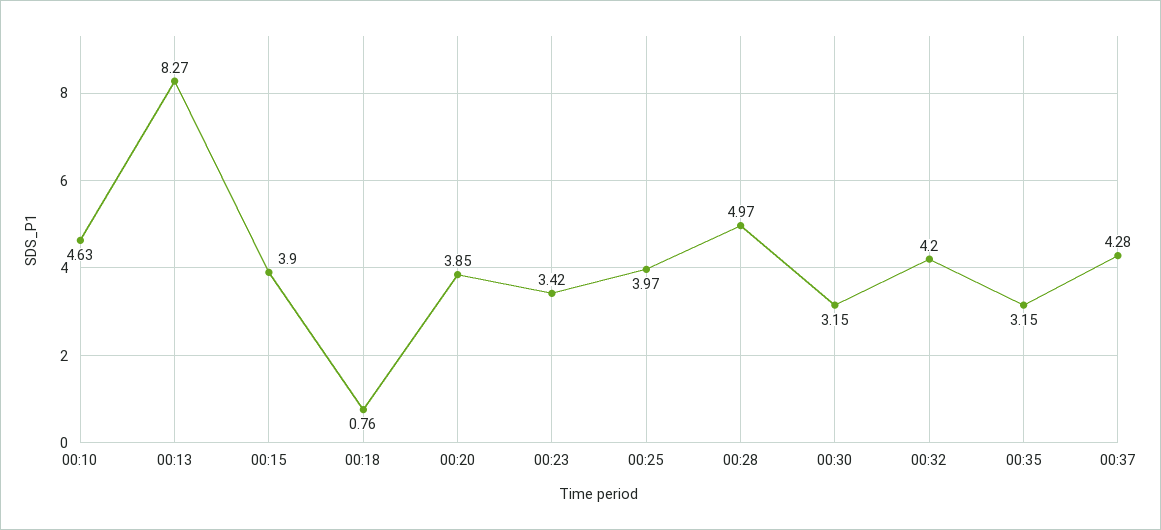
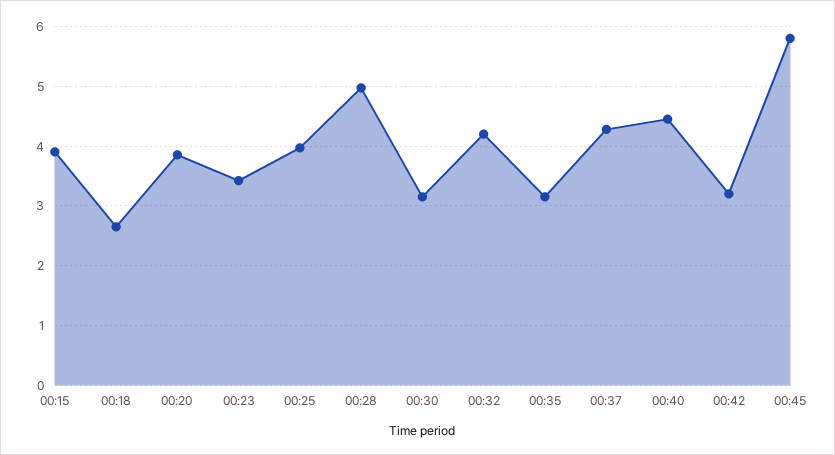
00:10: 4.63 -> none
00:13: 8.27 -> none
00:18: 0.76 -> 2.6
00:40: none -> 4.4
00:42: none -> 3.2
00:45: none -> 5.8

